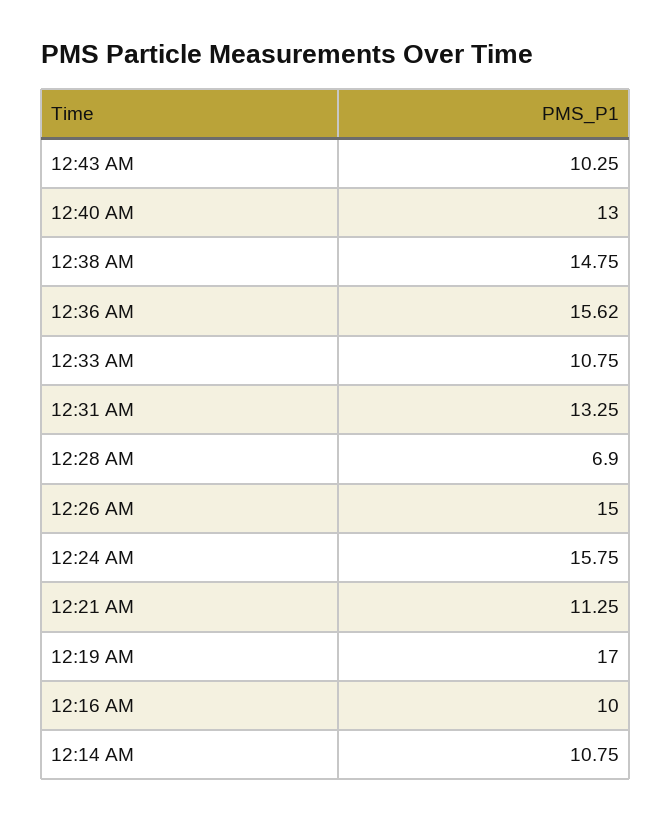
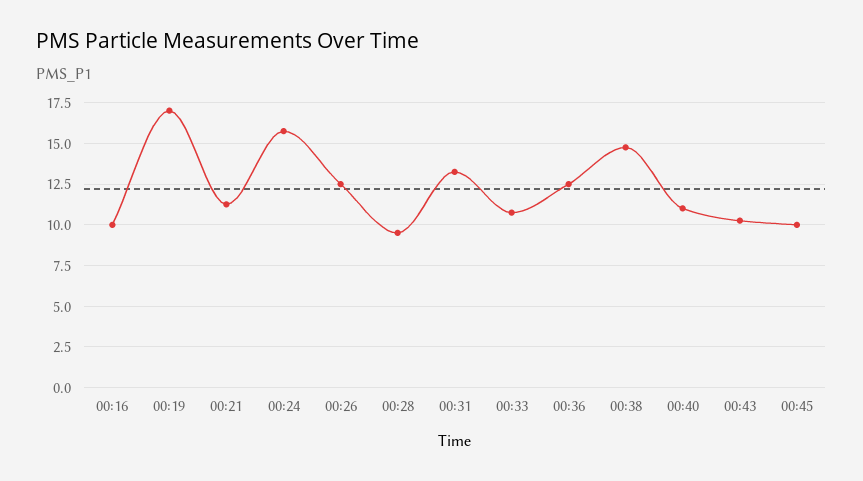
12:40 AM: 13 -> 11
12:36 AM: 15.62 -> 12.5
12:28 AM: 6.9 -> 9.5
12:26 AM: 15 -> 12.5
12:14 AM: 10.75 -> none
00:45: none -> 10

